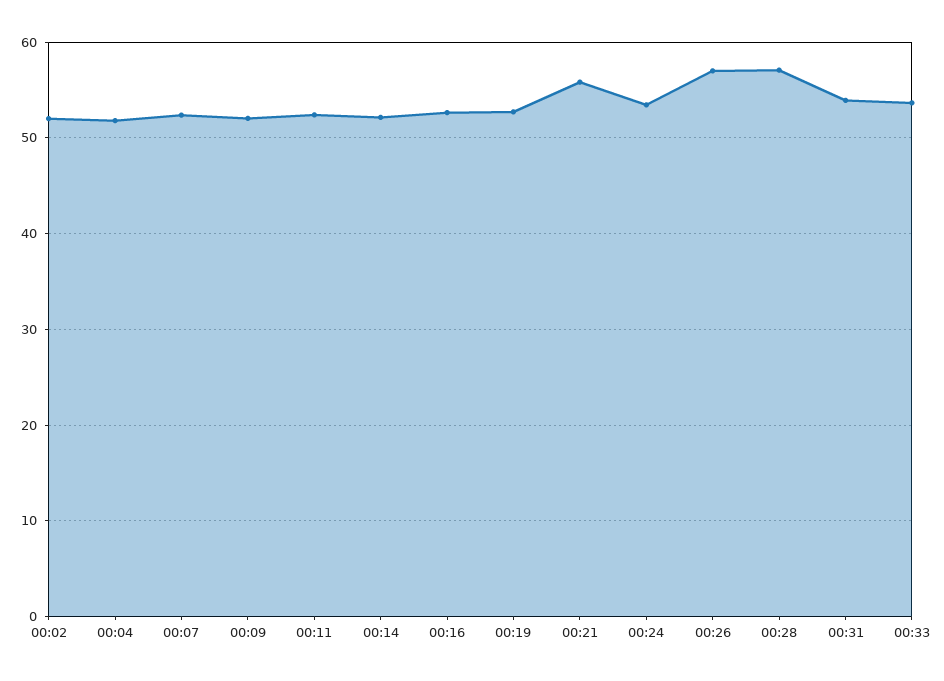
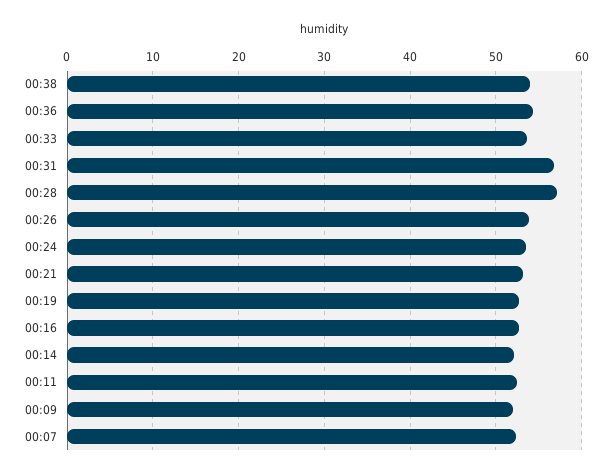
00:02: 52 -> none
00:04: 52 -> none
00:21: 56 -> 53
00:26: 57 -> 54
00:31: 54 -> 57
00:38: none -> 54
00:36: none -> 54

